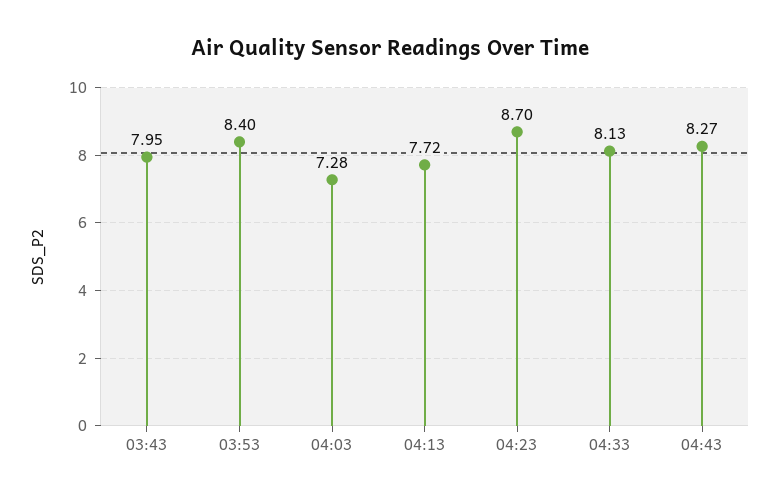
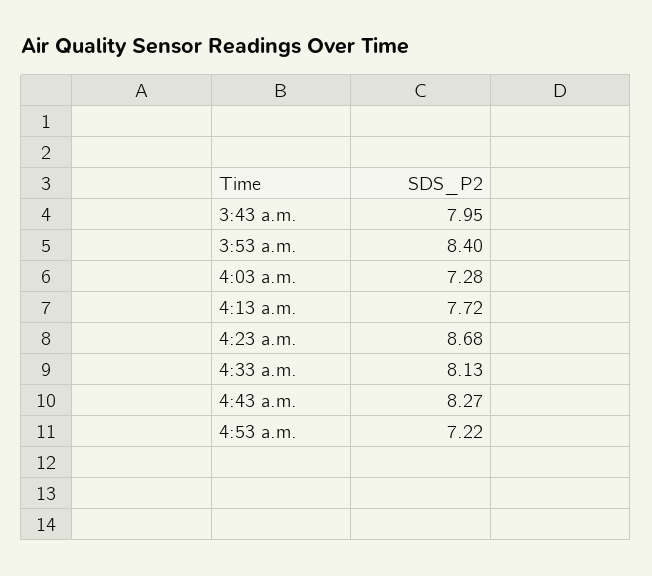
04:23: 8.7 -> 8.68
4:53 a.m.: none -> 7.22

